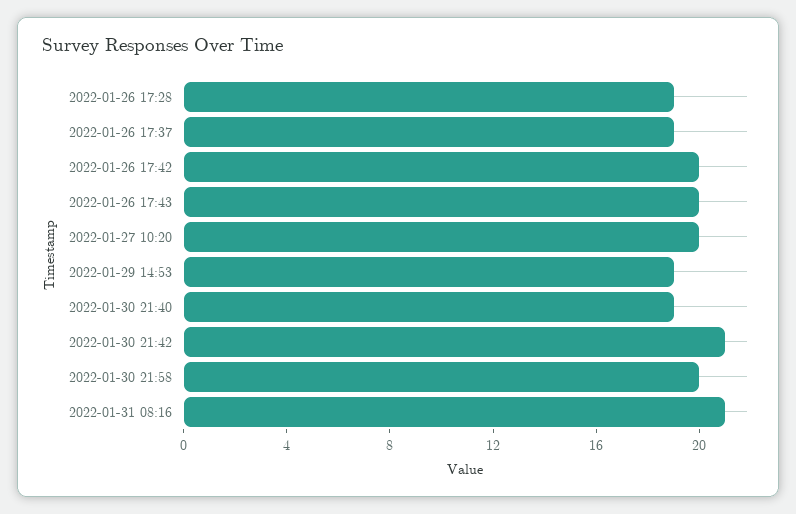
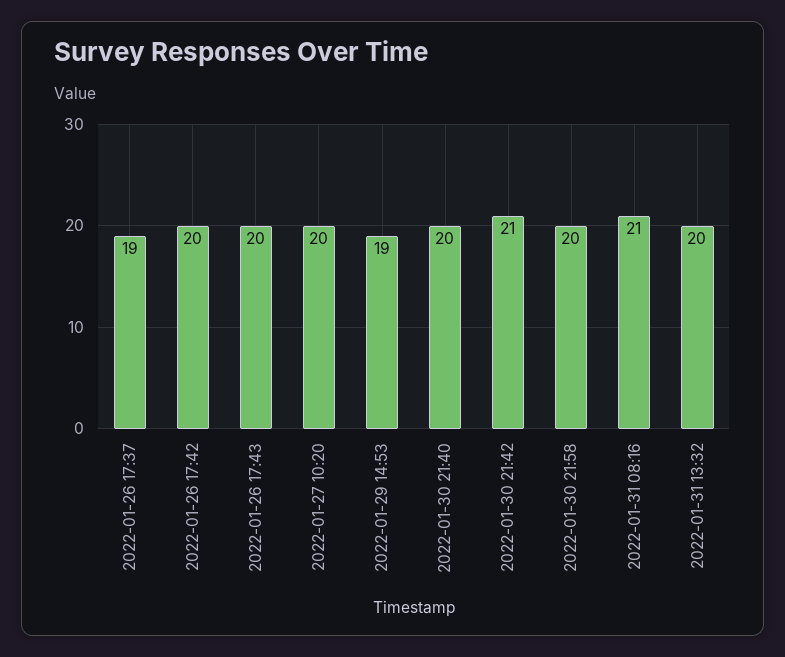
2022-01-26 17:28: 19 -> none
2022-01-30 21:40: 19 -> 20
2022-01-31 13:32: none -> 20

